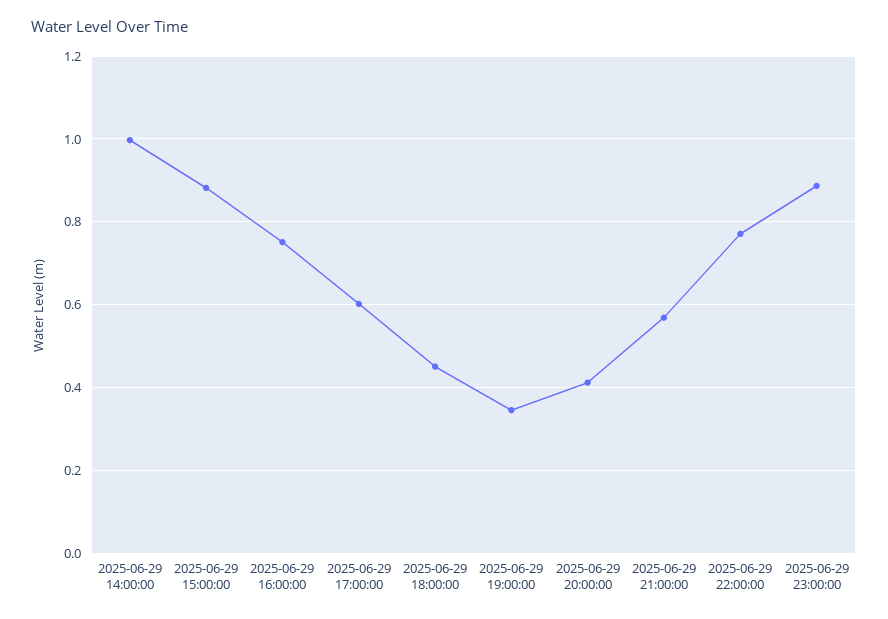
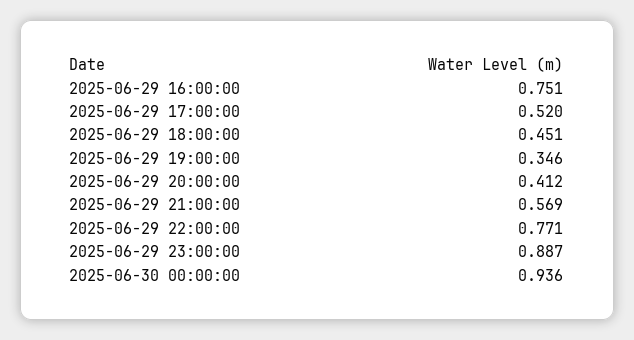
2025-06-29 14:00:00: 1 -> none
2025-06-29 15:00:00: 0.88 -> none
2025-06-29 17:00:00: 0.6 -> 0.52
2025-06-30 00:00:00: none -> 0.936

